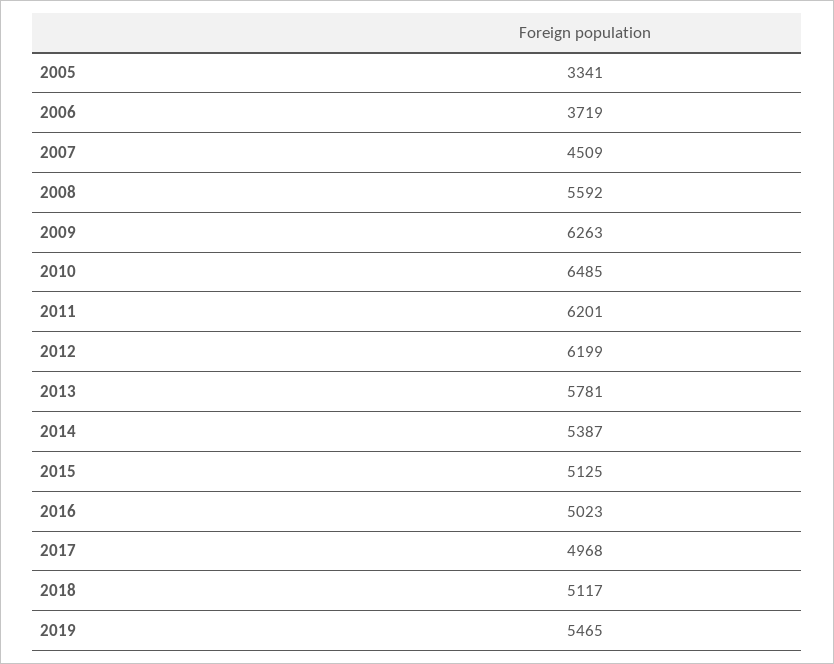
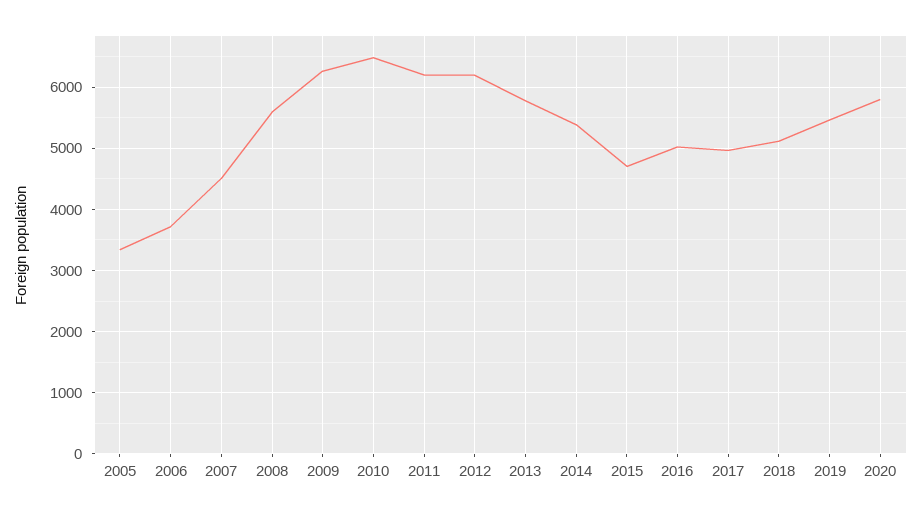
2015: 5125 -> 4700
2020: none -> 5800

